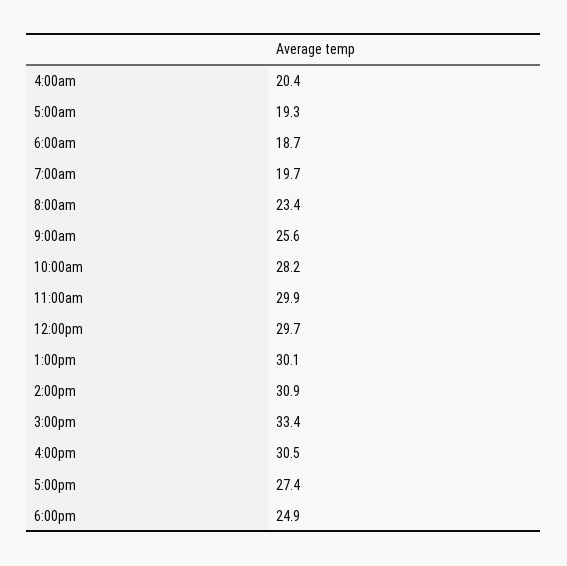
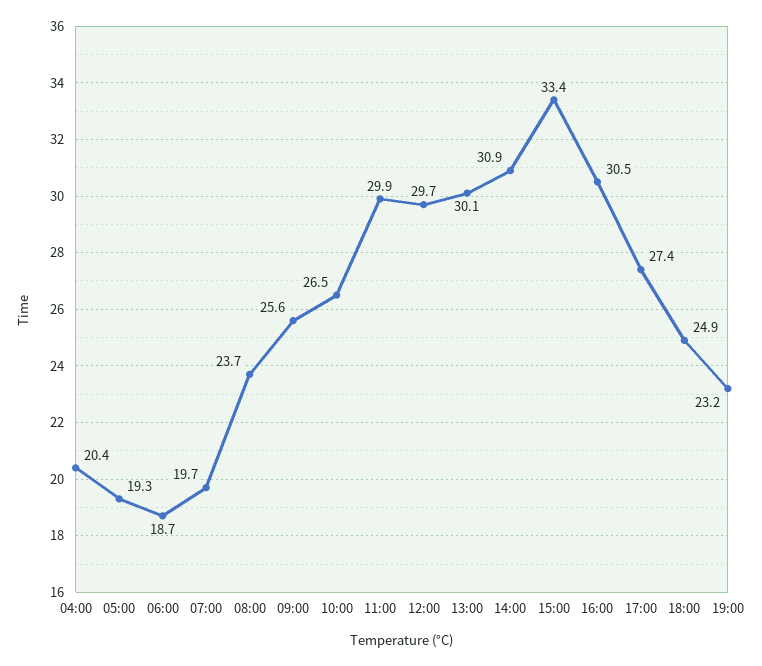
8:00am: 23.4 -> 23.7
10:00am: 28.2 -> 26.5
19:00: none -> 23.2

